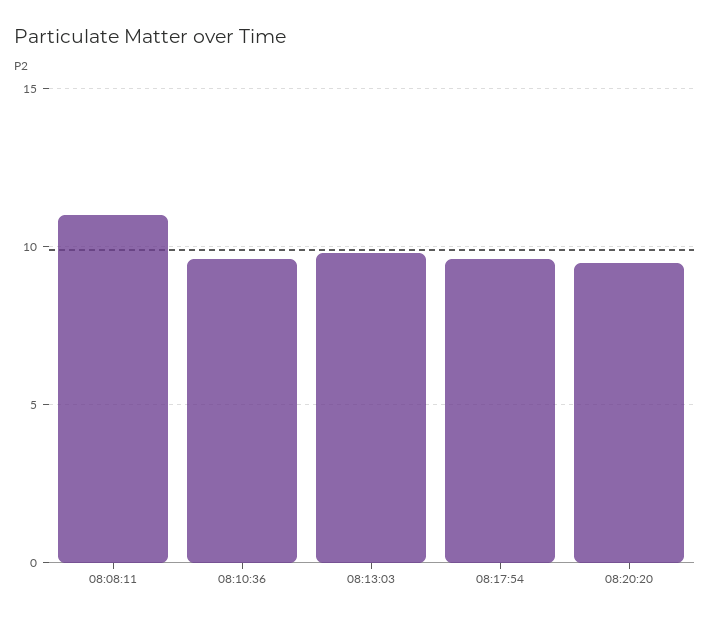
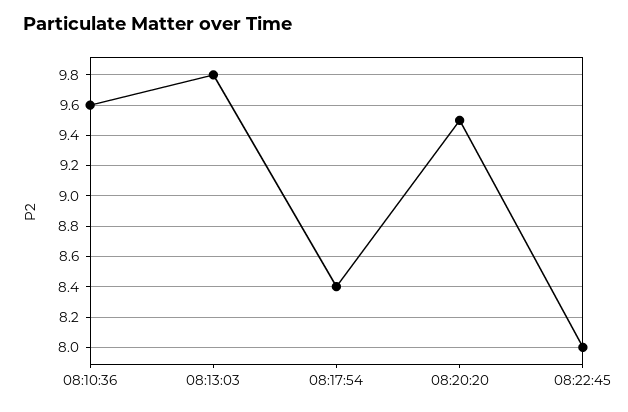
08:08:11: 11 -> none
08:17:54: 9.5 -> 8.4
08:22:45: none -> 8

